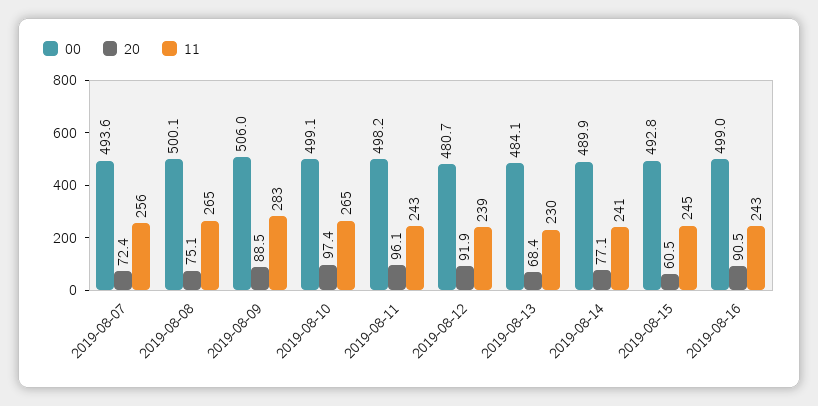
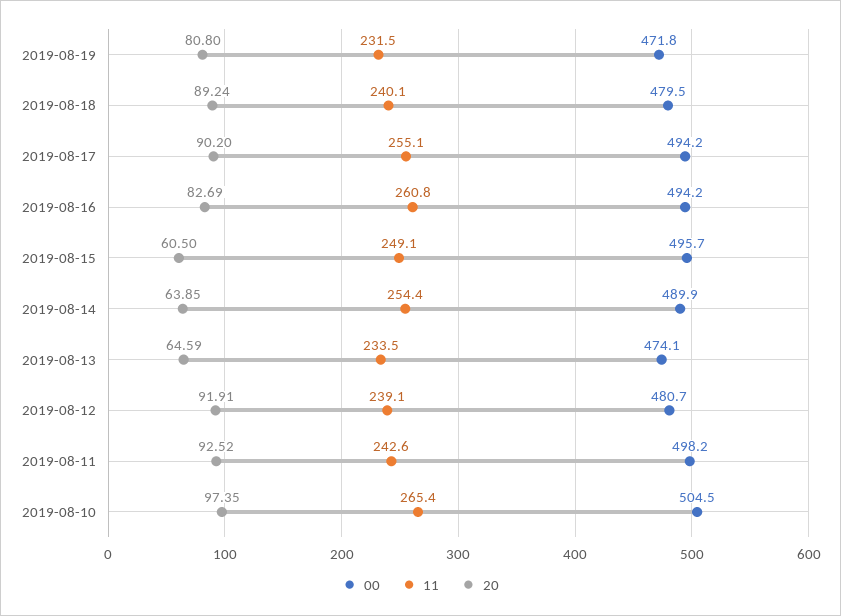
00, 2019-08-07: 493.6 -> none
20, 2019-08-07: 72.4 -> none
11, 2019-08-07: 256 -> none
00, 2019-08-08: 500.1 -> none
20, 2019-08-08: 75.1 -> none
11, 2019-08-08: 265 -> none
00, 2019-08-09: 506 -> none
20, 2019-08-09: 88.5 -> none
11, 2019-08-09: 283 -> none
00, 2019-08-10: 499.1 -> 504.5
20, 2019-08-11: 96.1 -> 92.52
00, 2019-08-13: 484.1 -> 474.1
20, 2019-08-13: 68.4 -> 64.59
11, 2019-08-13: 230 -> 233.5
20, 2019-08-14: 77.1 -> 63.85
11, 2019-08-14: 241 -> 254.4
00, 2019-08-15: 492.8 -> 495.7
11, 2019-08-15: 245 -> 249.1
00, 2019-08-16: 499 -> 494.2
20, 2019-08-16: 90.5 -> 82.69
11, 2019-08-16: 243 -> 260.8
00, 2019-08-19: none -> 471.8
11, 2019-08-19: none -> 231.5
20, 2019-08-19: none -> 80.8
00, 2019-08-18: none -> 479.5
11, 2019-08-18: none -> 240.1
20, 2019-08-18: none -> 89.24
00, 2019-08-17: none -> 494.2
11, 2019-08-17: none -> 255.1
20, 2019-08-17: none -> 90.2

